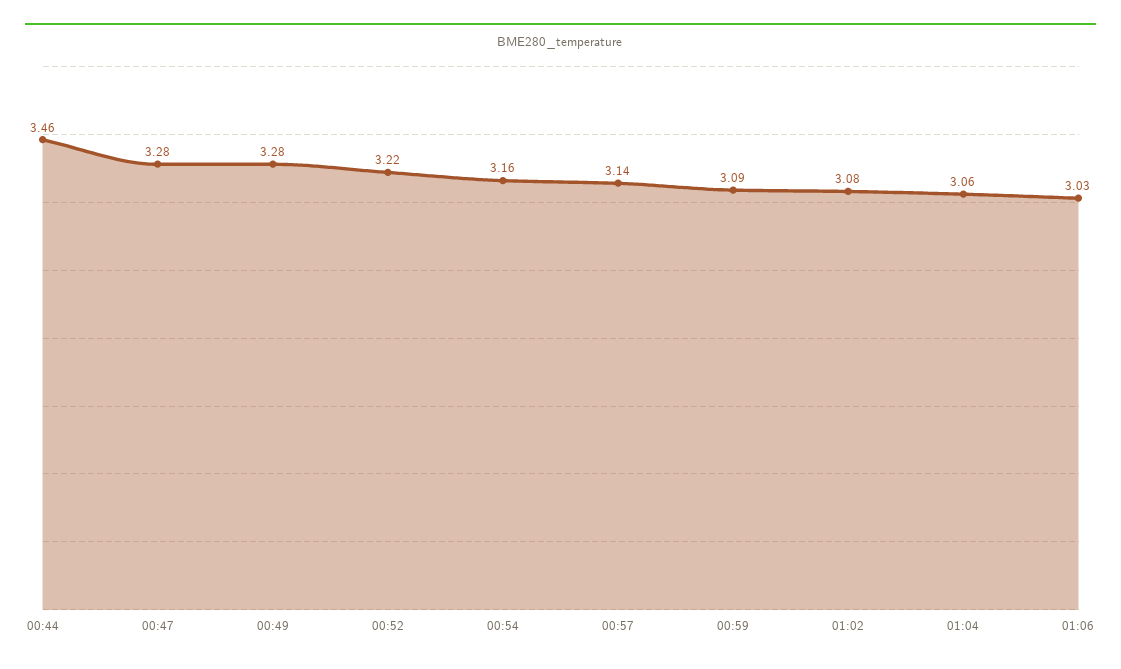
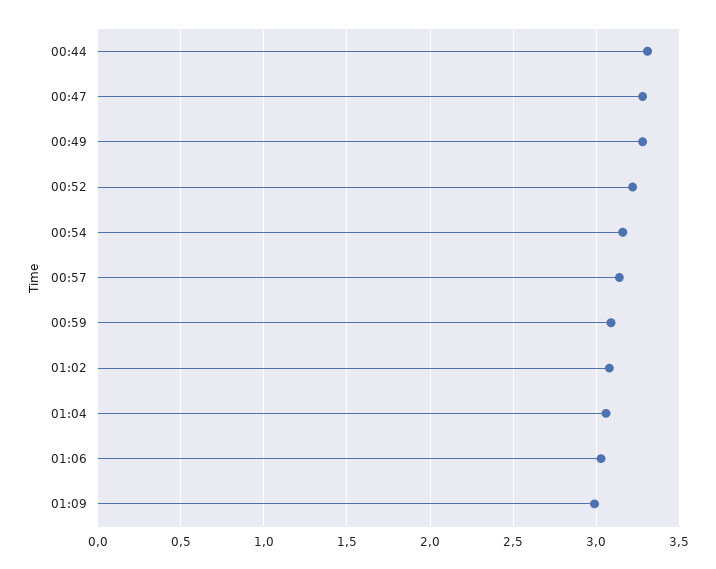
00:44: 3.46 -> 3.3
01:09: none -> 3

